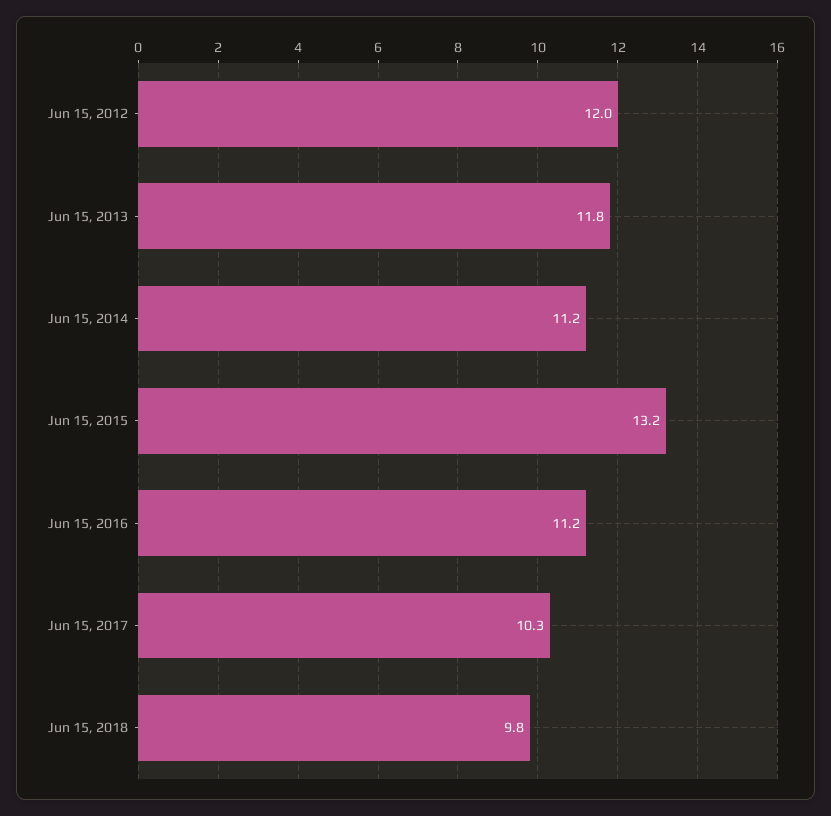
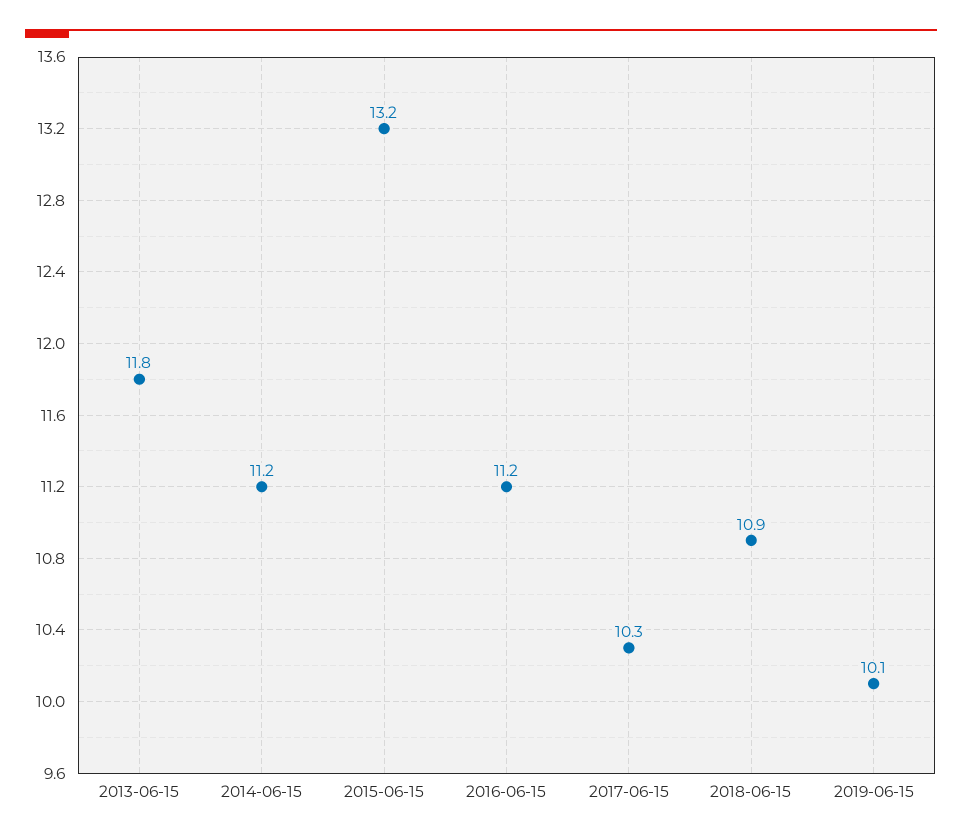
Jun 15, 2012: 12 -> none
Jun 15, 2018: 9.8 -> 10.9
2019-06-15: none -> 10.1

